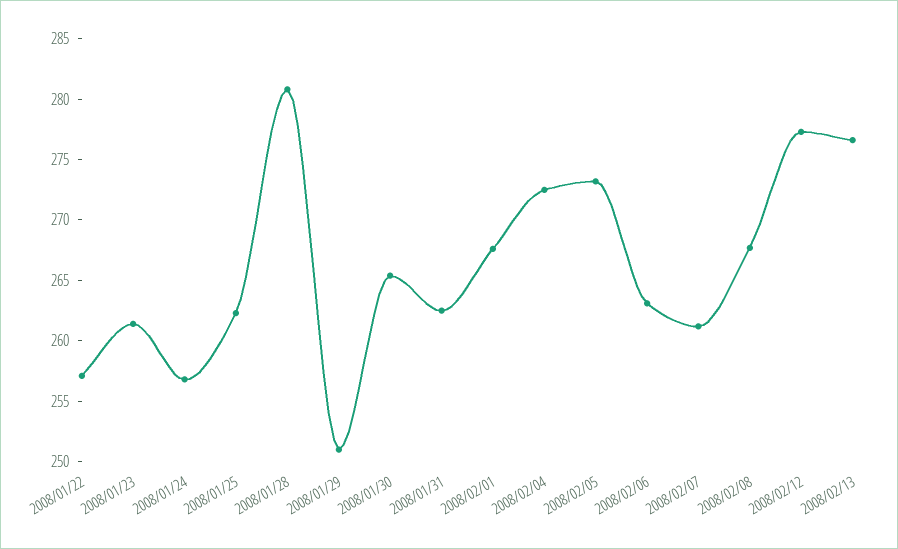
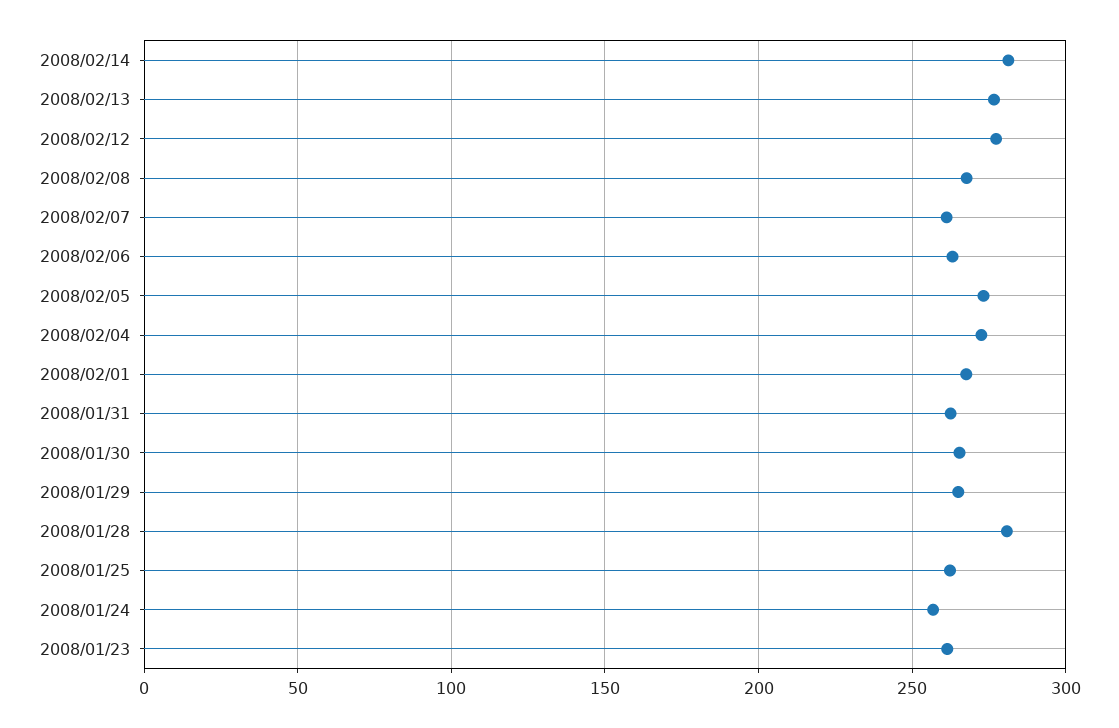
2008/01/22: 257 -> none
2008/01/29: 251 -> 265
2008/02/14: none -> 280

